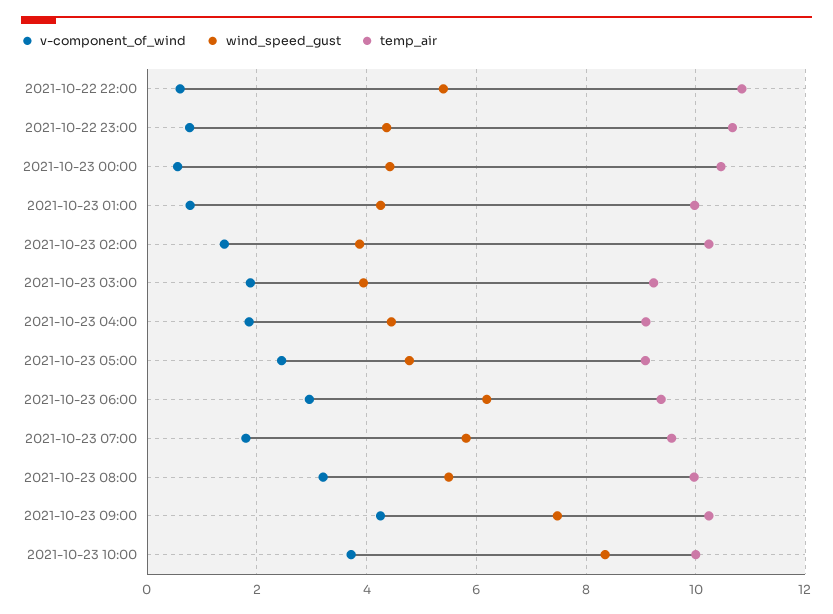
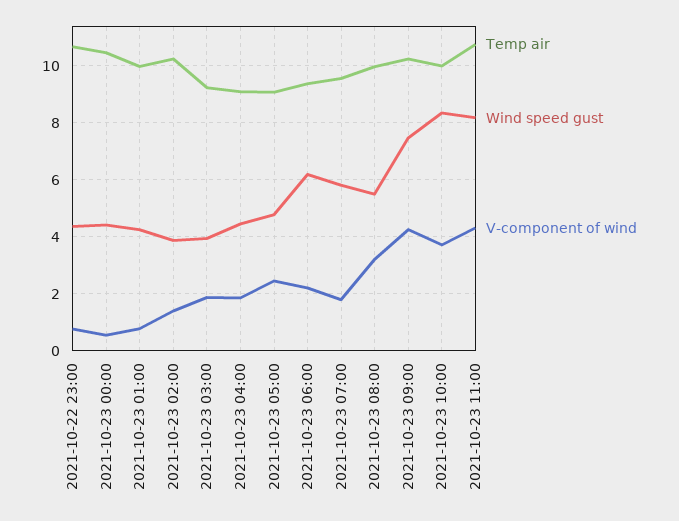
v-component_of_wind, 2021-10-22 22:00: 0.6 -> none
wind_speed_gust, 2021-10-22 22:00: 5.4 -> none
temp_air, 2021-10-22 22:00: 10.8 -> none
v-component_of_wind, 2021-10-23 06:00: 3 -> 2.25
temp_air, 2021-10-23 11:00: none -> 10.75
wind_speed_gust, 2021-10-23 11:00: none -> 8.25
v-component_of_wind, 2021-10-23 11:00: none -> 4.25

